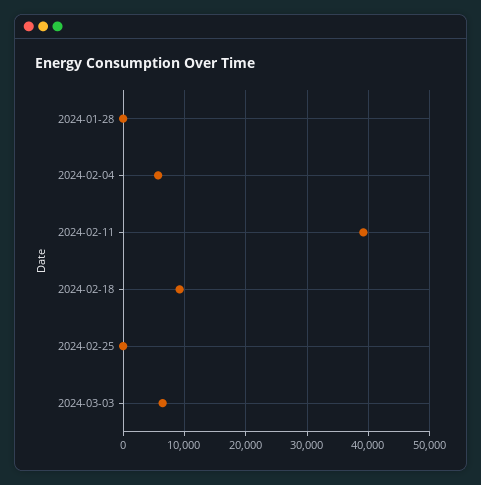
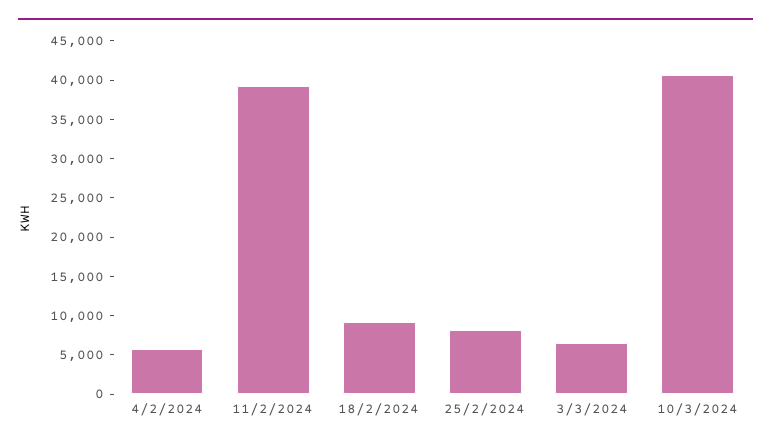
2024-01-28: 0 -> none
2024-02-25: 0 -> 7500
10/3/2024: none -> 40000

